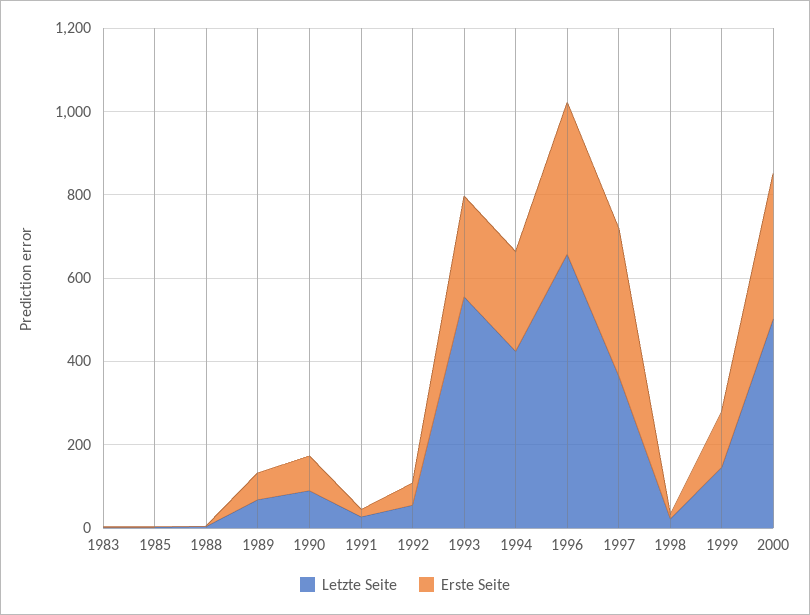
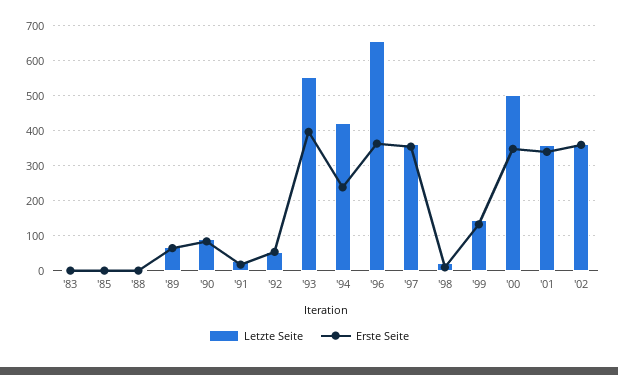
Erste Seite, 1993: 250 -> 400
Letzte Seite, '01: none -> 360
Erste Seite, '01: none -> 340
Letzte Seite, '02: none -> 360
Erste Seite, '02: none -> 360

